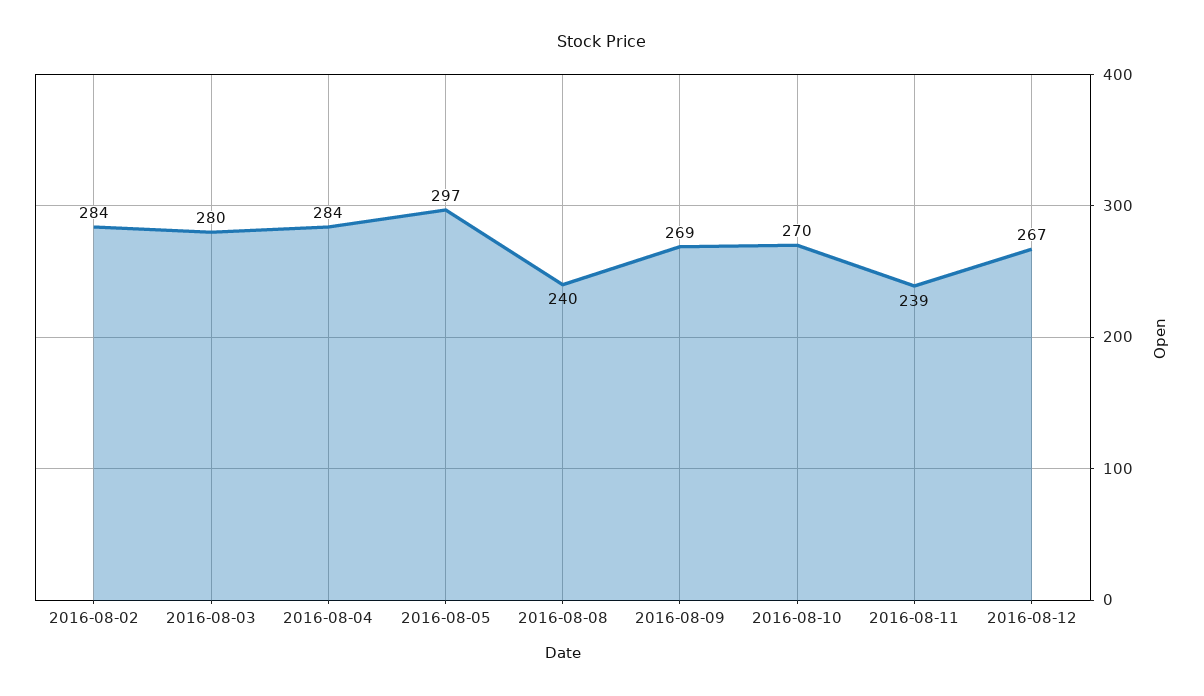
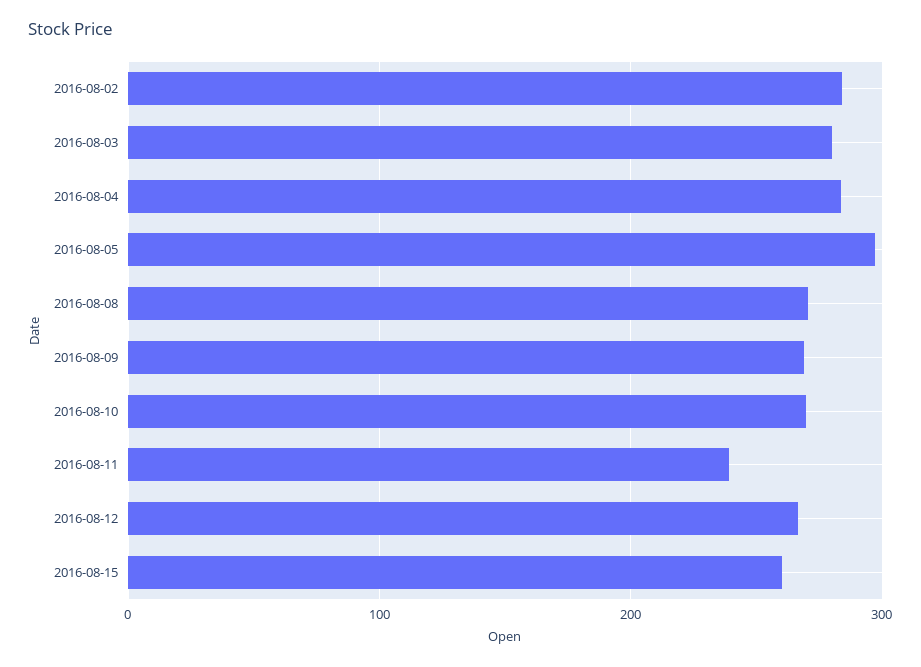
2016-08-08: 240 -> 270
2016-08-15: none -> 260

